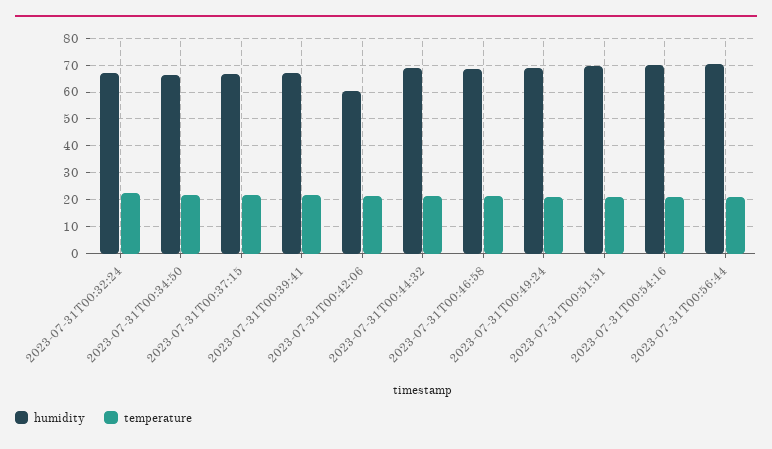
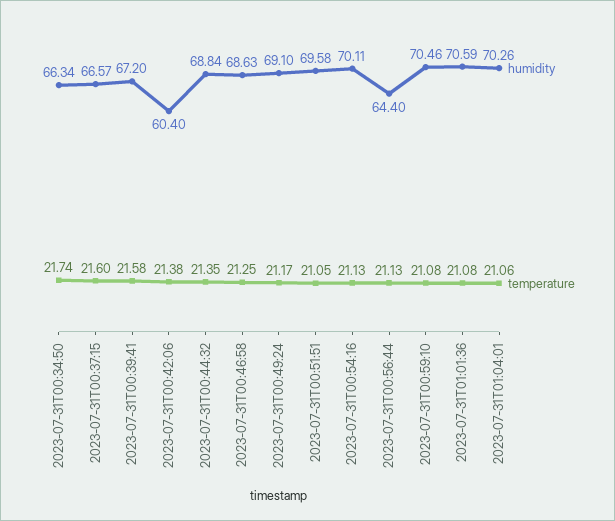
humidity, 2023-07-31T00:32:24: 67.5 -> none
temperature, 2023-07-31T00:32:24: 22.5 -> none
humidity, 2023-07-31T00:56:44: 70 -> 64.4
humidity, 2023-07-31T00:59:10: none -> 70.46
temperature, 2023-07-31T00:59:10: none -> 21.08
humidity, 2023-07-31T01:01:36: none -> 70.59
temperature, 2023-07-31T01:01:36: none -> 21.08
humidity, 2023-07-31T01:04:01: none -> 70.26
temperature, 2023-07-31T01:04:01: none -> 21.06

